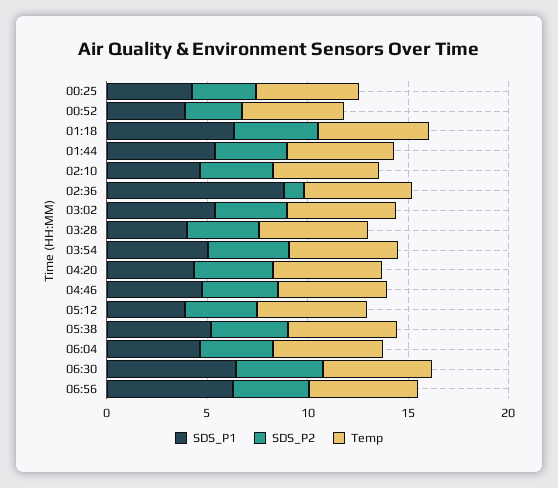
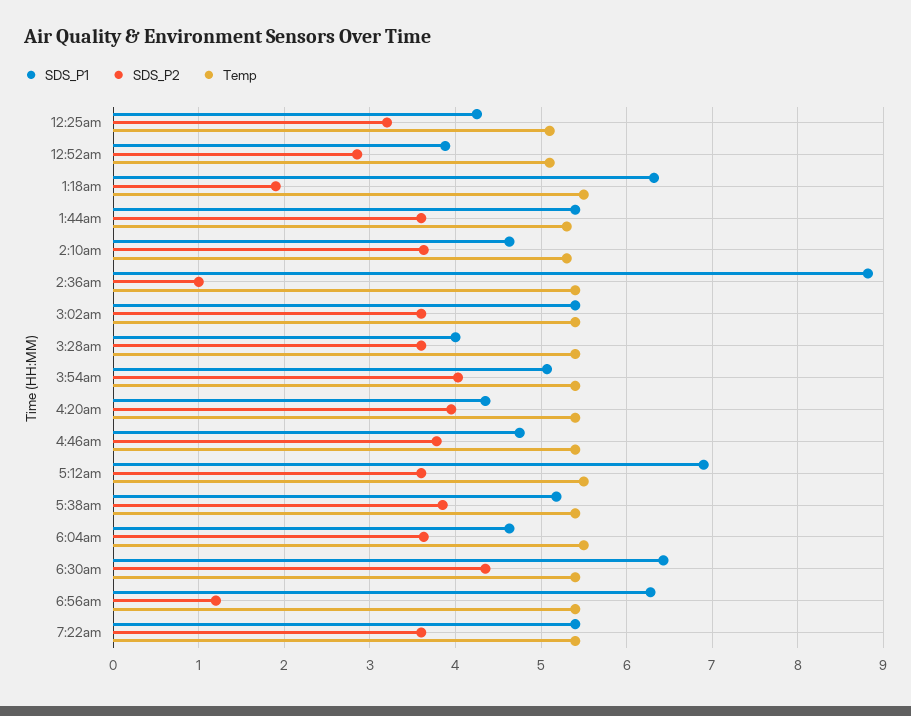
SDS_P2, 01:18: 4 -> 1.9
SDS_P1, 05:12: 4 -> 6.9
SDS_P2, 06:56: 4 -> 1.2
SDS_P1, 7:22am: none -> 5.4
SDS_P2, 7:22am: none -> 3.6
Temp, 7:22am: none -> 5.4

